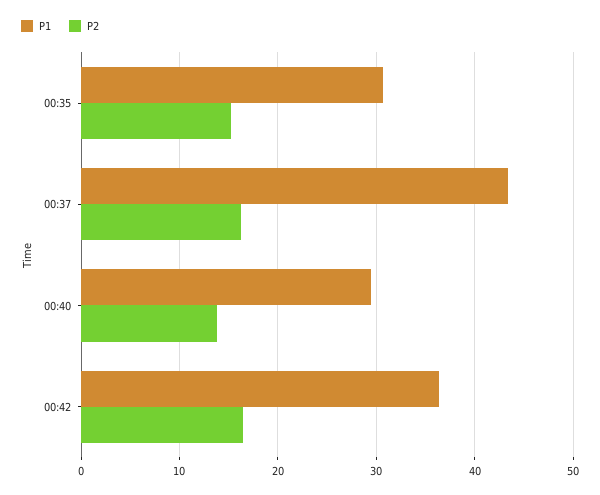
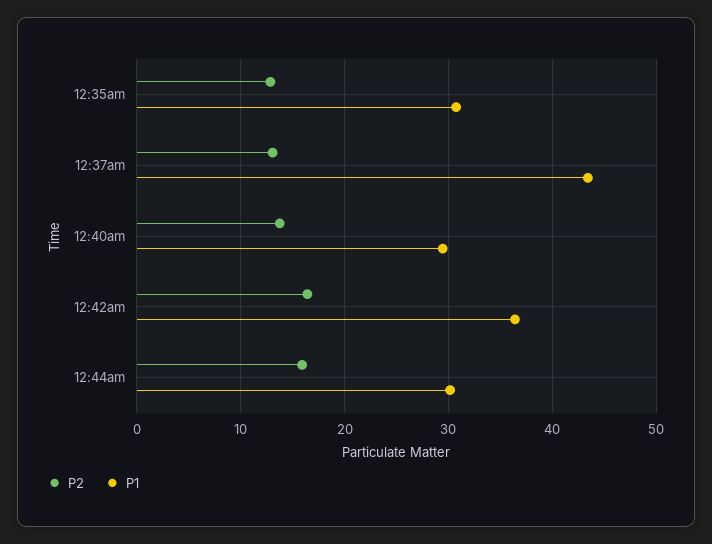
P2, 00:35: 15 -> 13
P2, 00:37: 16 -> 13
P2, 12:44am: none -> 16
P1, 12:44am: none -> 30

